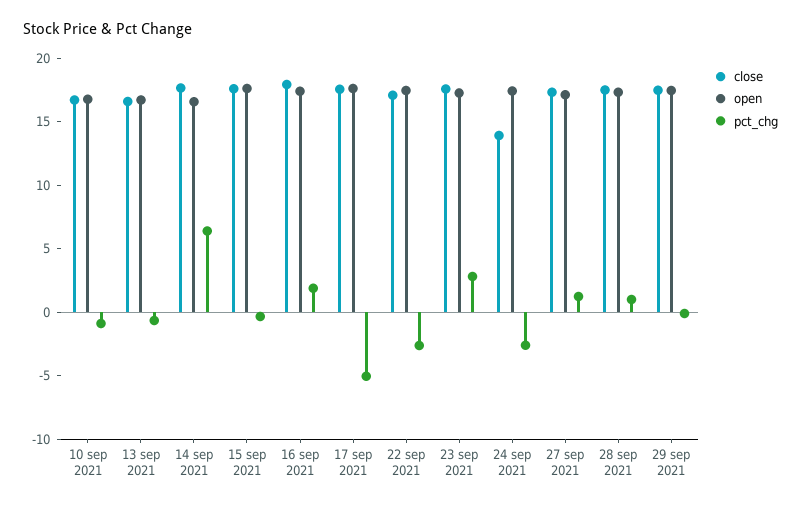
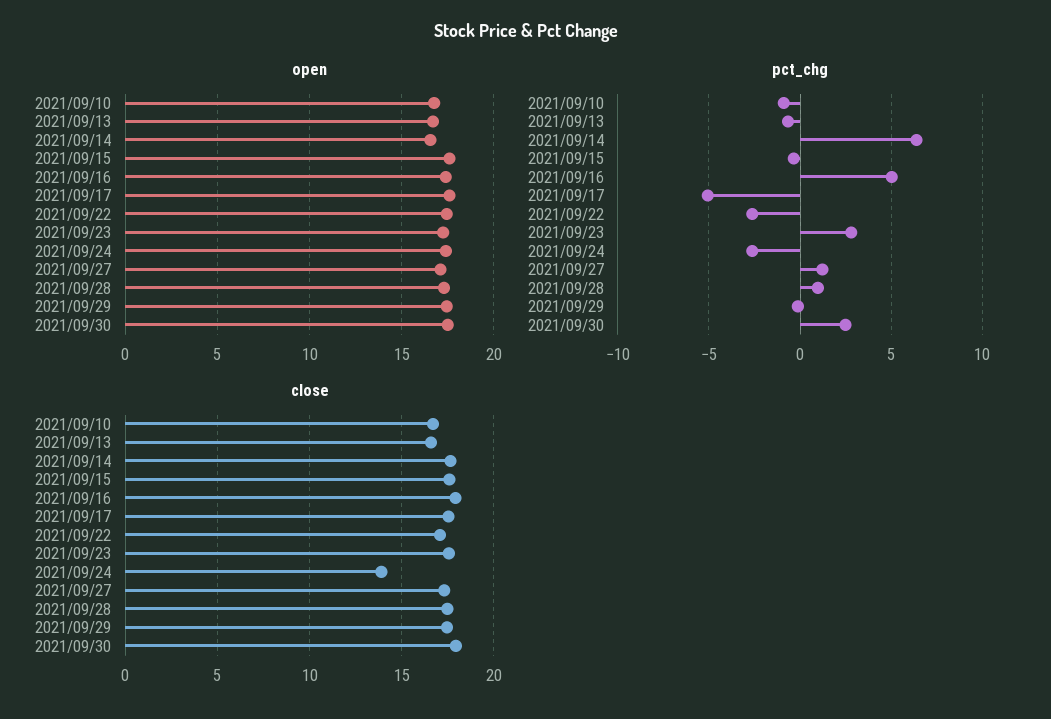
pct_chg, 16 sep 2021: 2 -> 5
open, 2021/09/30: none -> 17.5
pct_chg, 2021/09/30: none -> 2.5
close, 2021/09/30: none -> 18

